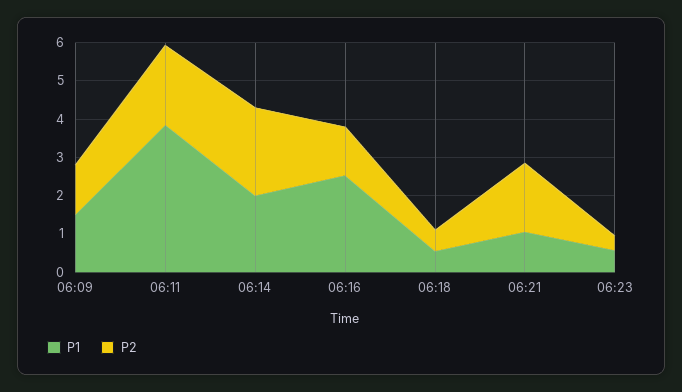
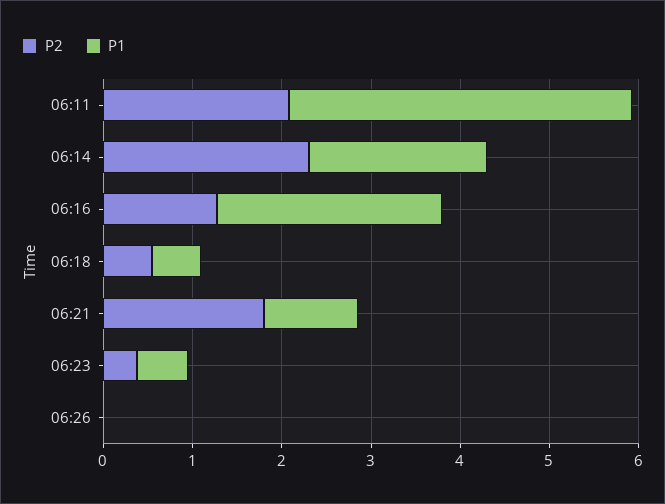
P1, 06:09: 1.5 -> none
P2, 06:09: 1.25 -> none
P2, 06:26: none -> 0
P1, 06:26: none -> 0

